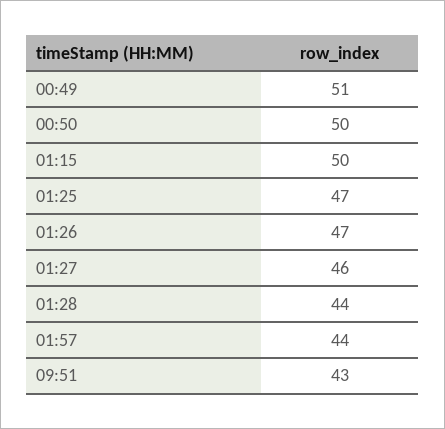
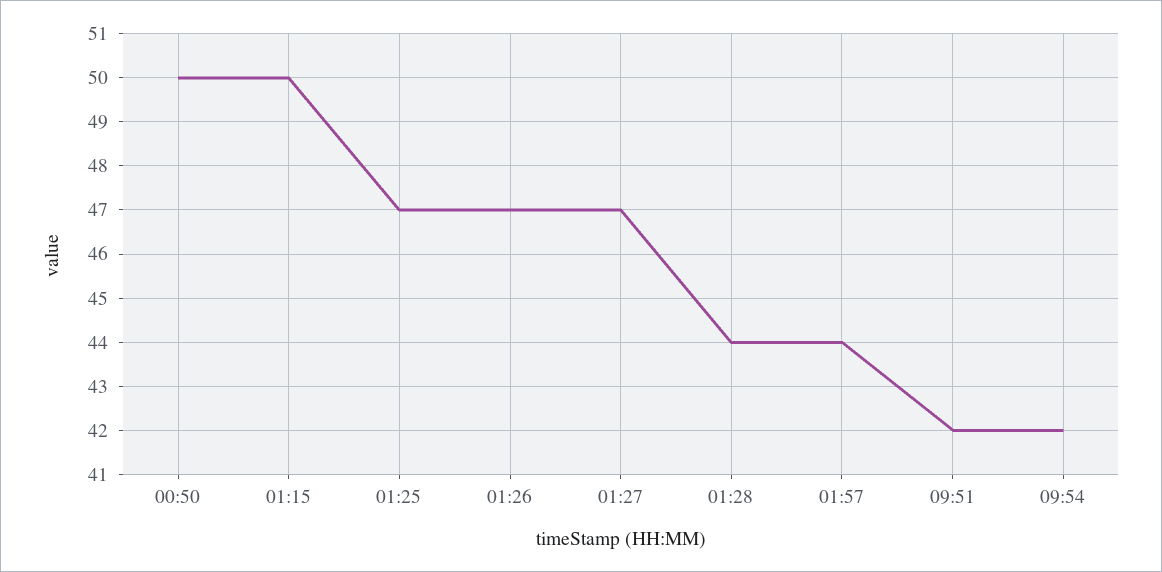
00:49: 51 -> none
01:27: 46 -> 47
09:51: 43 -> 42
09:54: none -> 42

